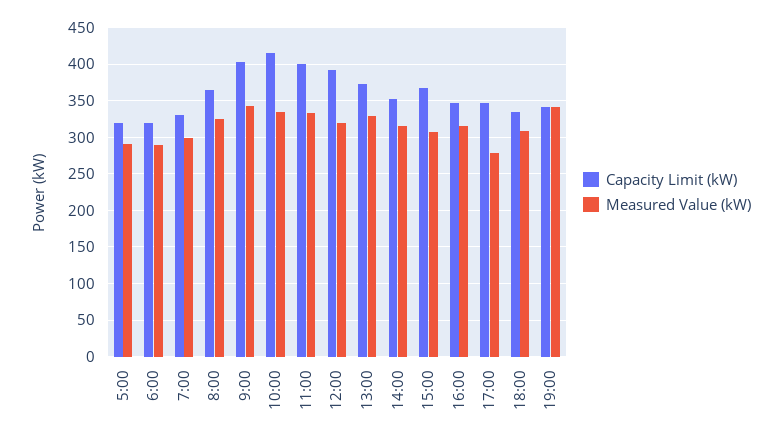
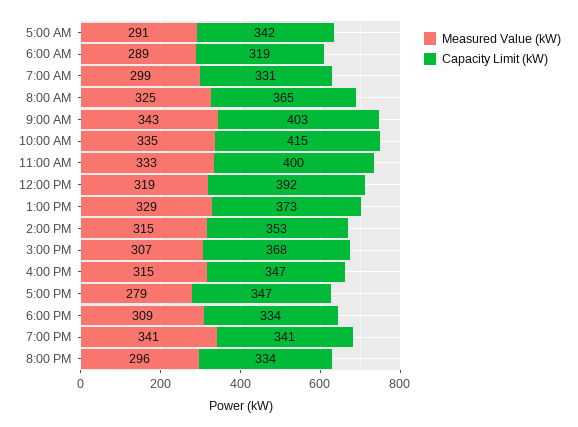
Capacity Limit (kW), 5:00: 320 -> 342
Measured Value (kW), 8:00 PM: none -> 296
Capacity Limit (kW), 8:00 PM: none -> 334

